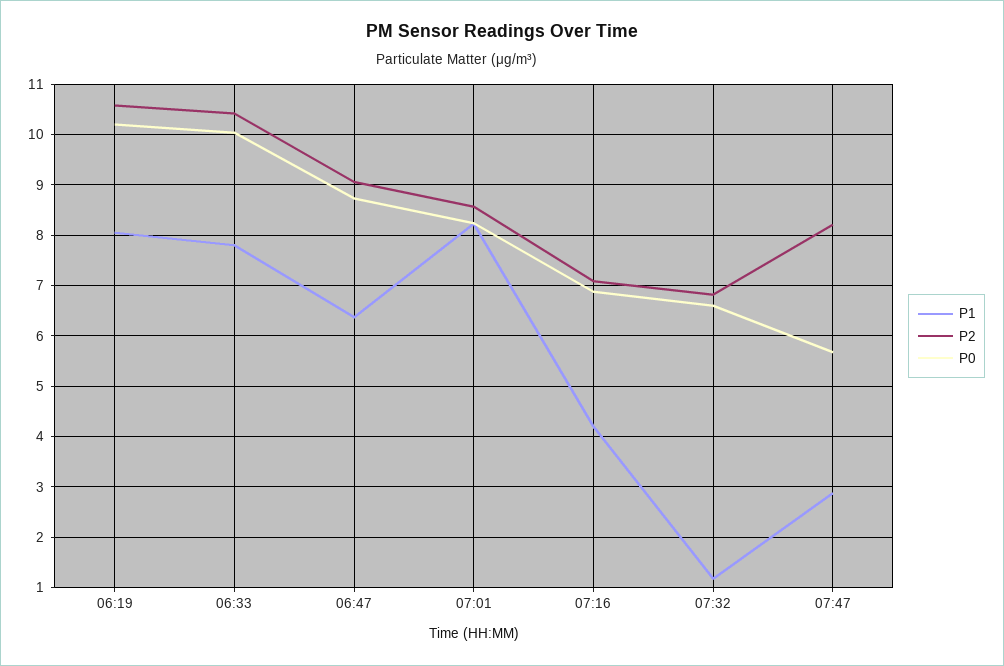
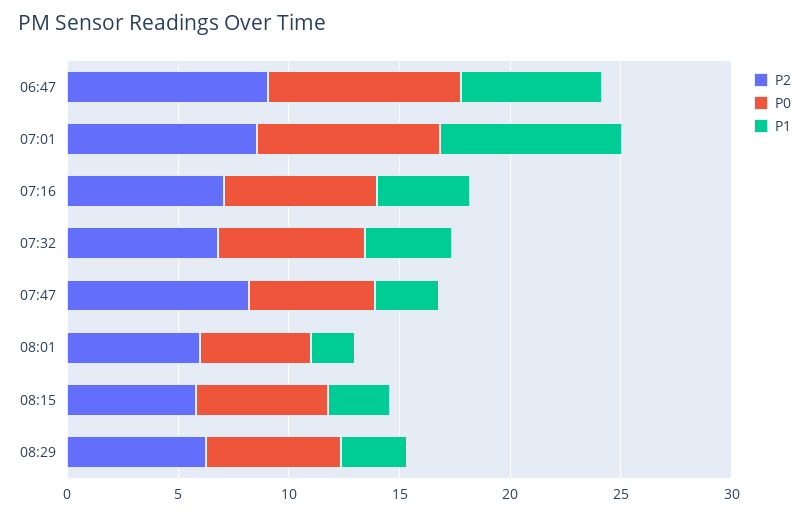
P1, 06:19: 8 -> none
P2, 06:19: 10.6 -> none
P0, 06:19: 10.2 -> none
P1, 06:33: 7.8 -> none
P2, 06:33: 10.4 -> none
P0, 06:33: 10 -> none
P1, 07:32: 1.2 -> 4
P2, 08:01: none -> 6
P0, 08:01: none -> 5
P1, 08:01: none -> 2
P2, 08:15: none -> 6
P0, 08:15: none -> 6
P1, 08:15: none -> 3
P2, 08:29: none -> 6
P0, 08:29: none -> 6
P1, 08:29: none -> 3

